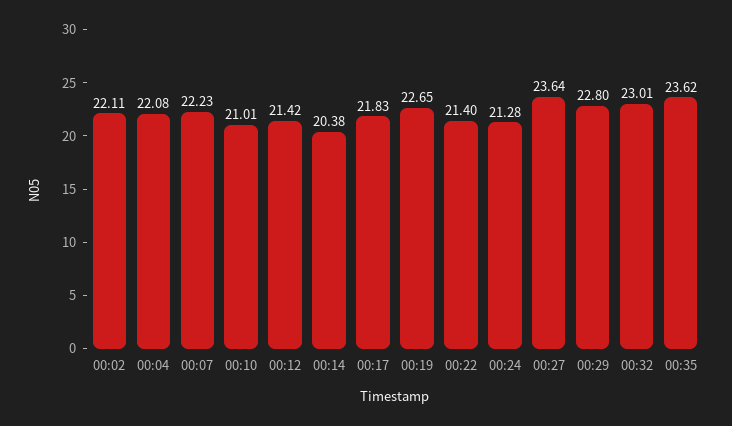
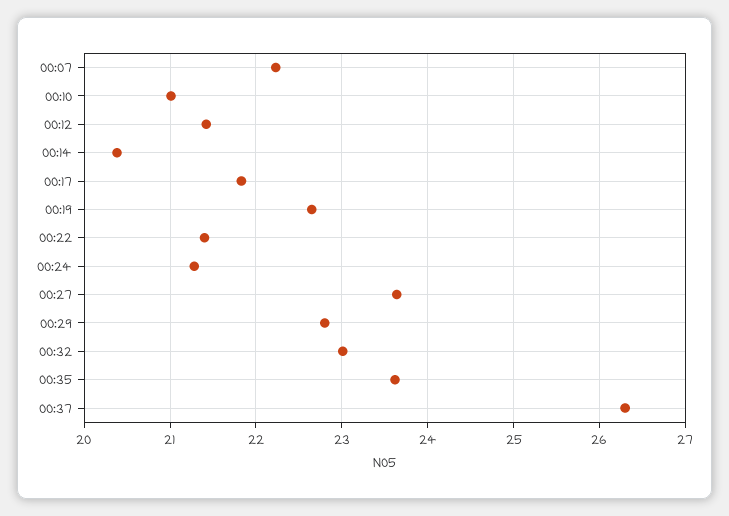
00:02: 22.11 -> none
00:04: 22.08 -> none
00:37: none -> 26.3

